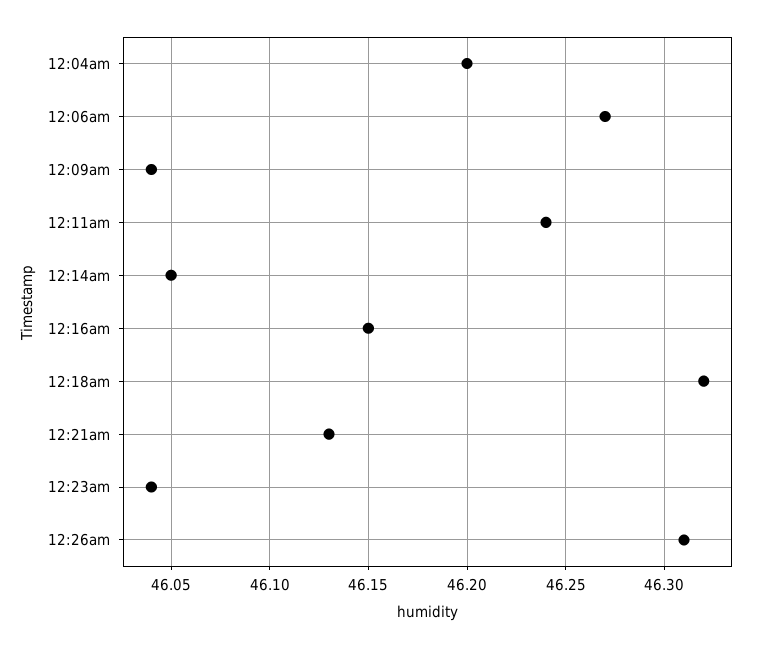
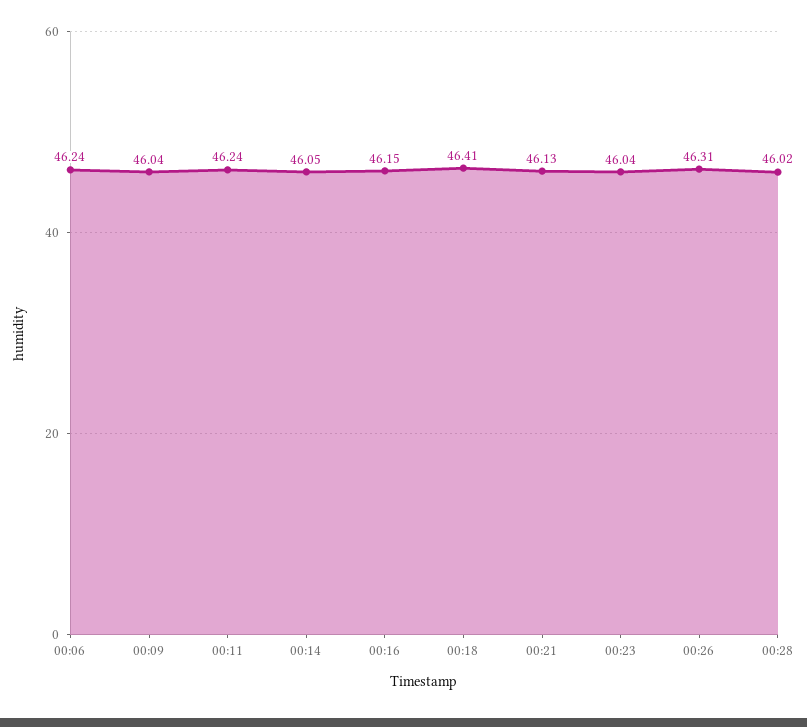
12:04am: 46.2 -> none
12:06am: 46.27 -> 46.24
12:18am: 46.32 -> 46.41
00:28: none -> 46.02

